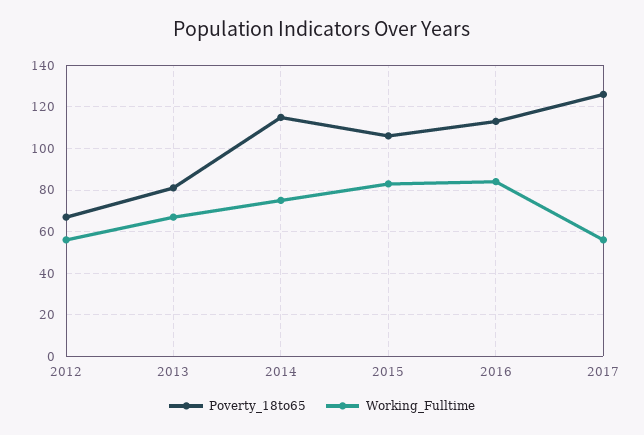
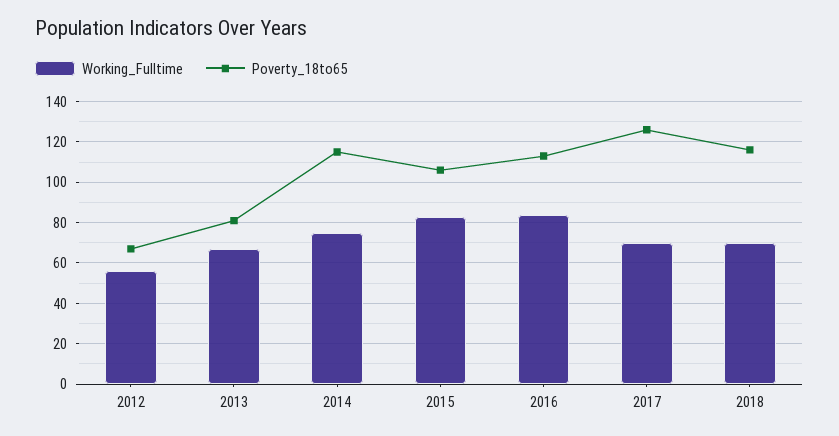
Working_Fulltime, 2017: 55 -> 70
Working_Fulltime, 2018: none -> 70
Poverty_18to65, 2018: none -> 115

